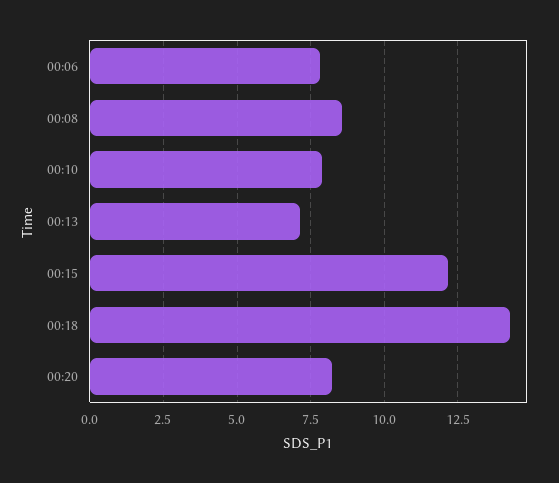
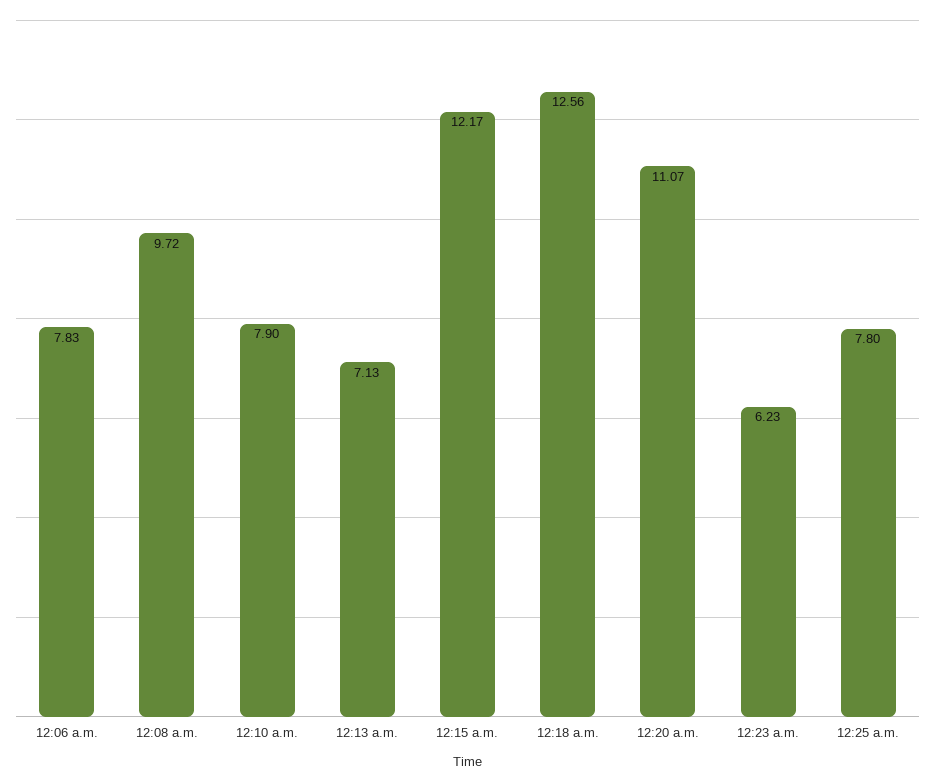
00:08: 8.5 -> 9.72
00:18: 14.25 -> 12.56
00:20: 8.25 -> 11.07
12:23 a.m.: none -> 6.23
12:25 a.m.: none -> 7.8

